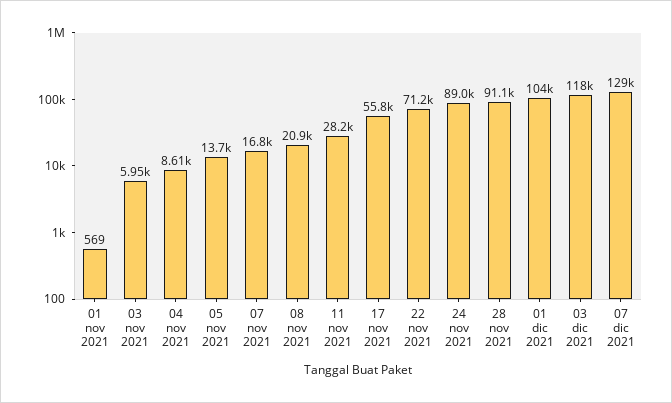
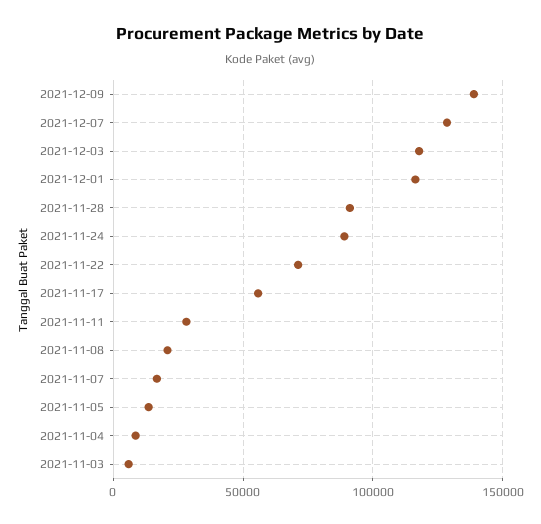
01 nov 2021: 569 -> none
01 dic 2021: 104000 -> 115000
2021-12-09: none -> 140000

